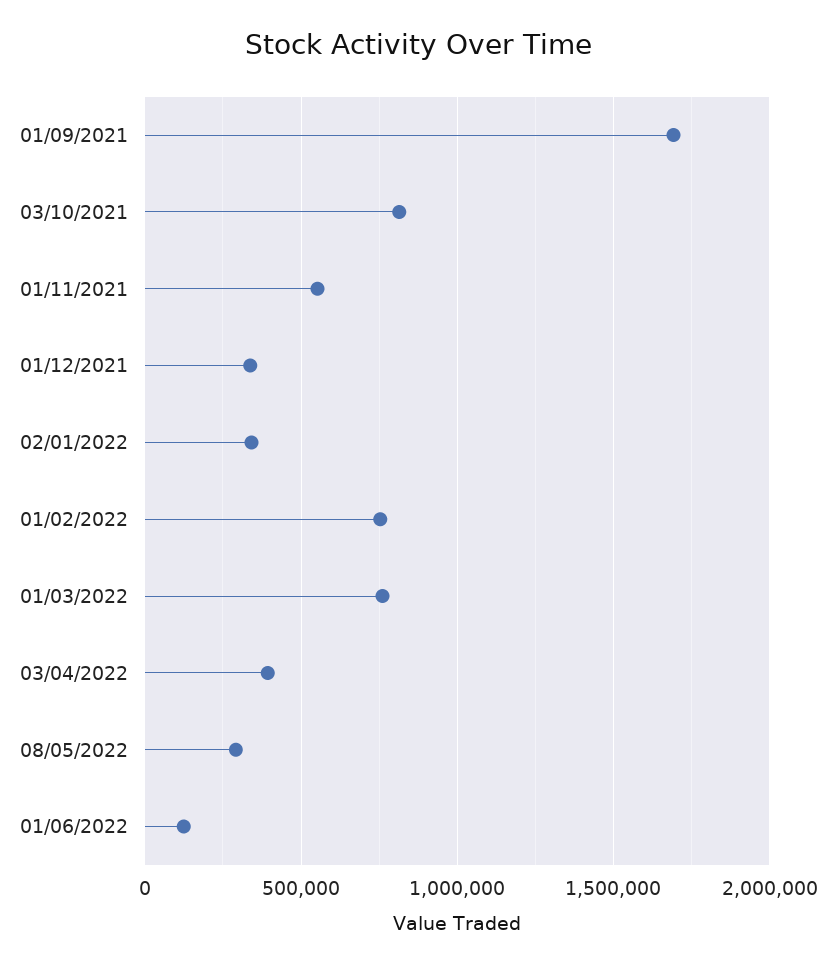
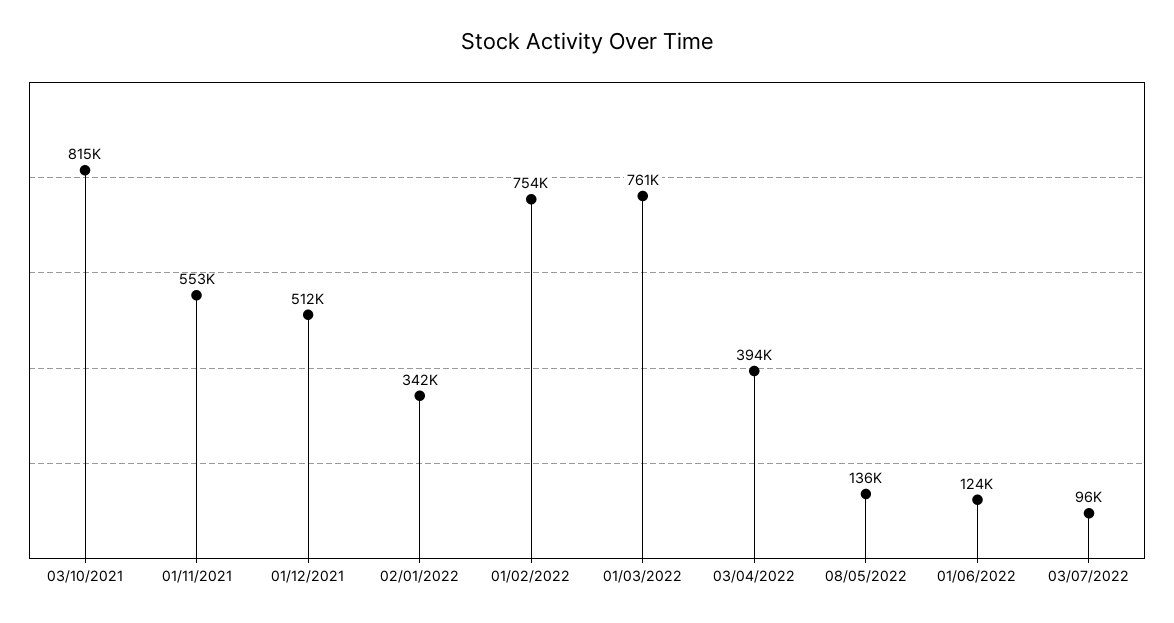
01/09/2021: 1700000 -> none
01/12/2021: 350000 -> 512000
08/05/2022: 300000 -> 136000
03/07/2022: none -> 96000

